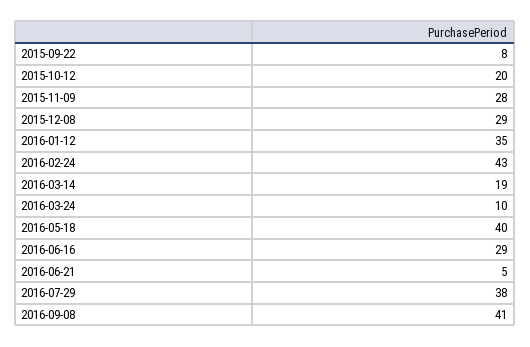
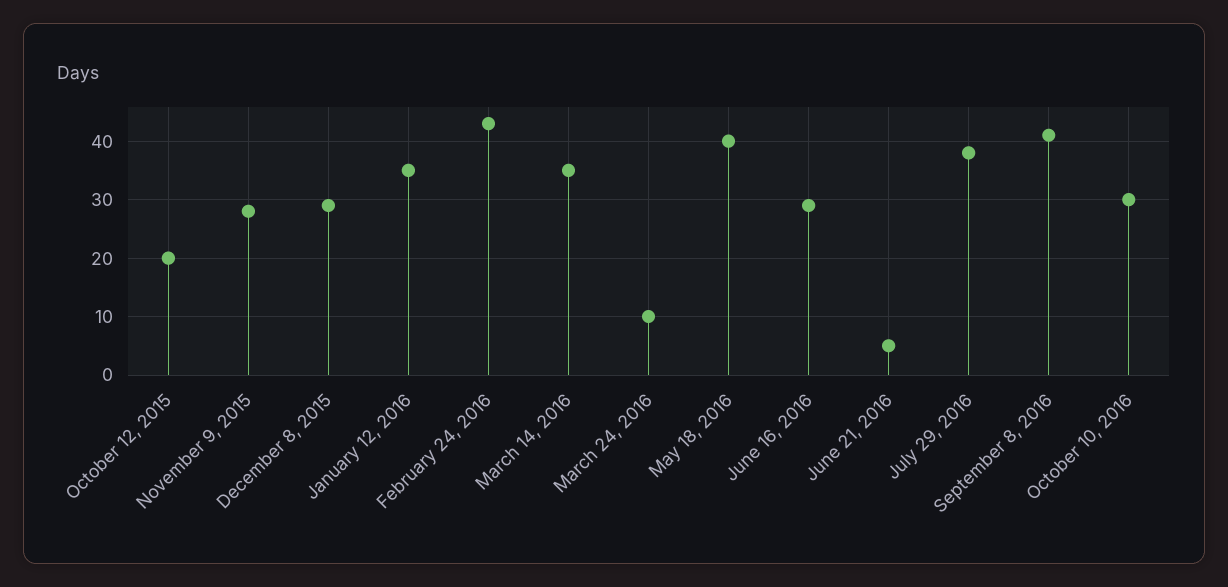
2015-09-22: 8 -> none
2016-03-14: 19 -> 35
October 10, 2016: none -> 30

